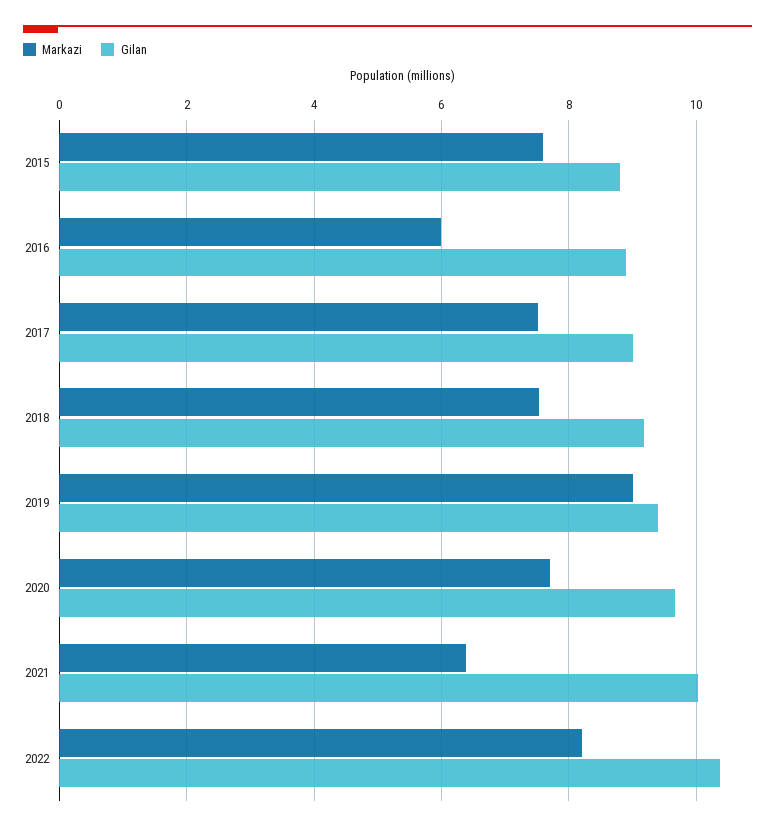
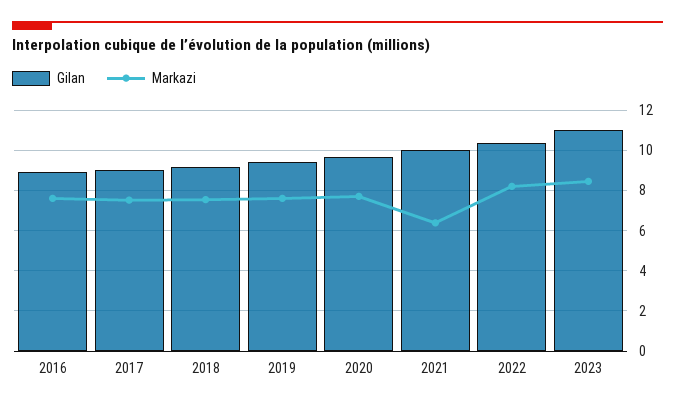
Markazi, 2015: 7.6 -> none
Gilan, 2015: 8.8 -> none
Markazi, 2016: 6 -> 7.5
Markazi, 2019: 9 -> 7.5
Gilan, 2023: none -> 11
Markazi, 2023: none -> 8.5

